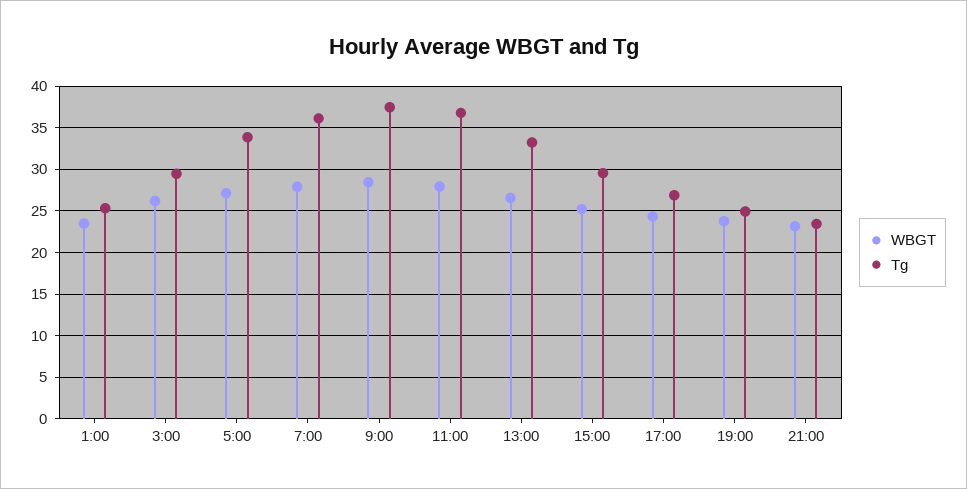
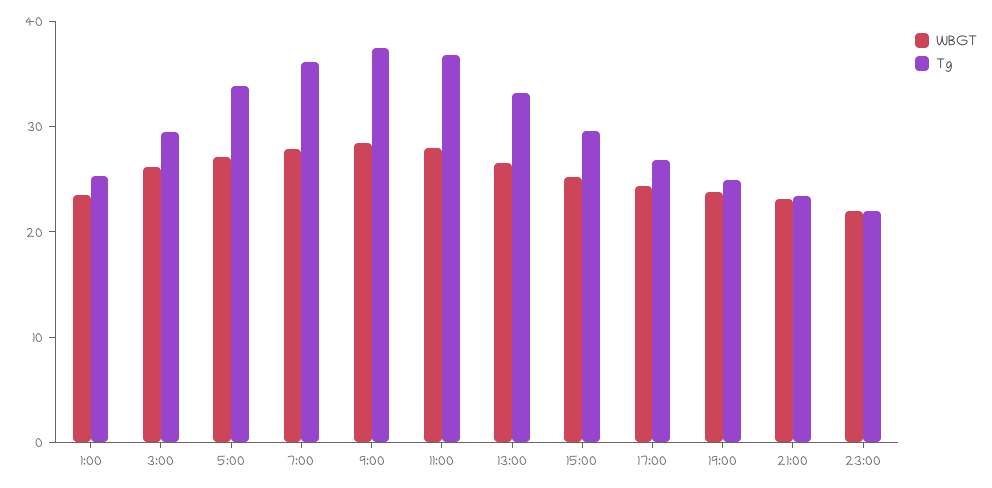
WBGT, 23:00: none -> 22
Tg, 23:00: none -> 22

